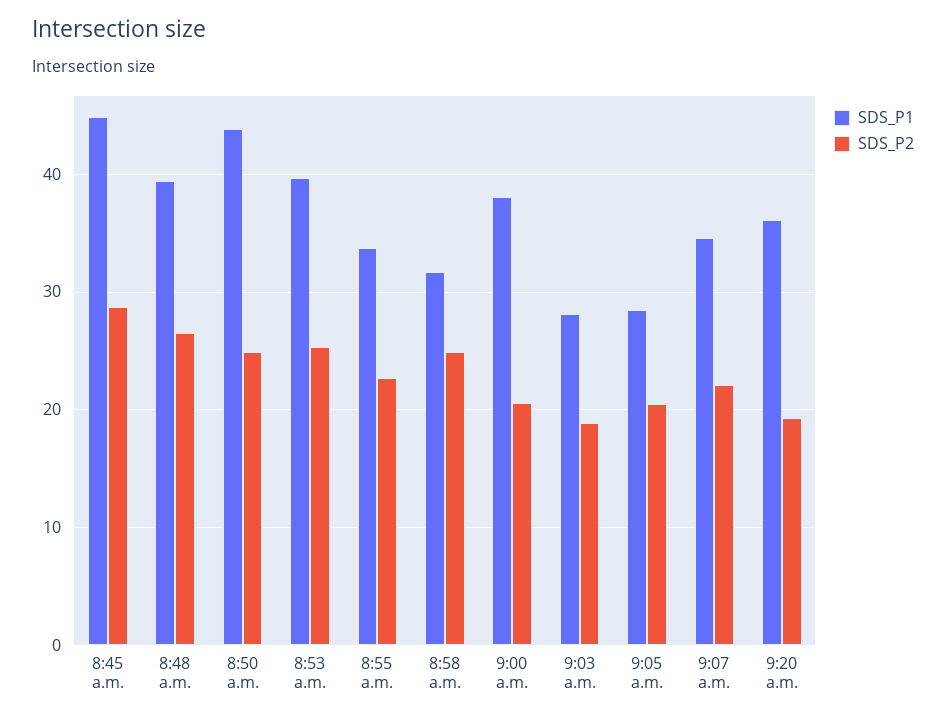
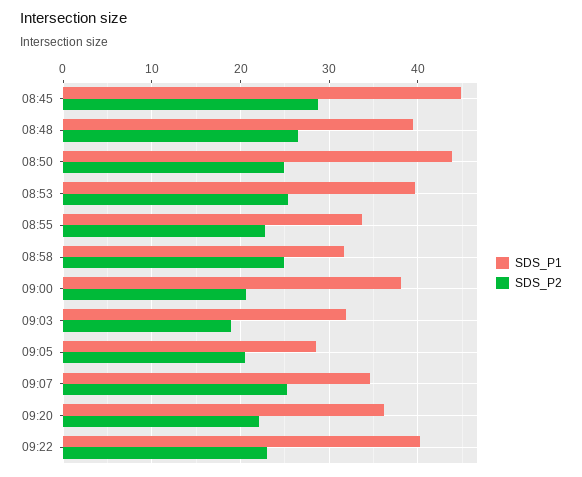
SDS_P1, 9:03 a.m.: 28 -> 32
SDS_P2, 9:07 a.m.: 22 -> 25
SDS_P2, 9:20 a.m.: 19 -> 22
SDS_P1, 09:22: none -> 40
SDS_P2, 09:22: none -> 23

